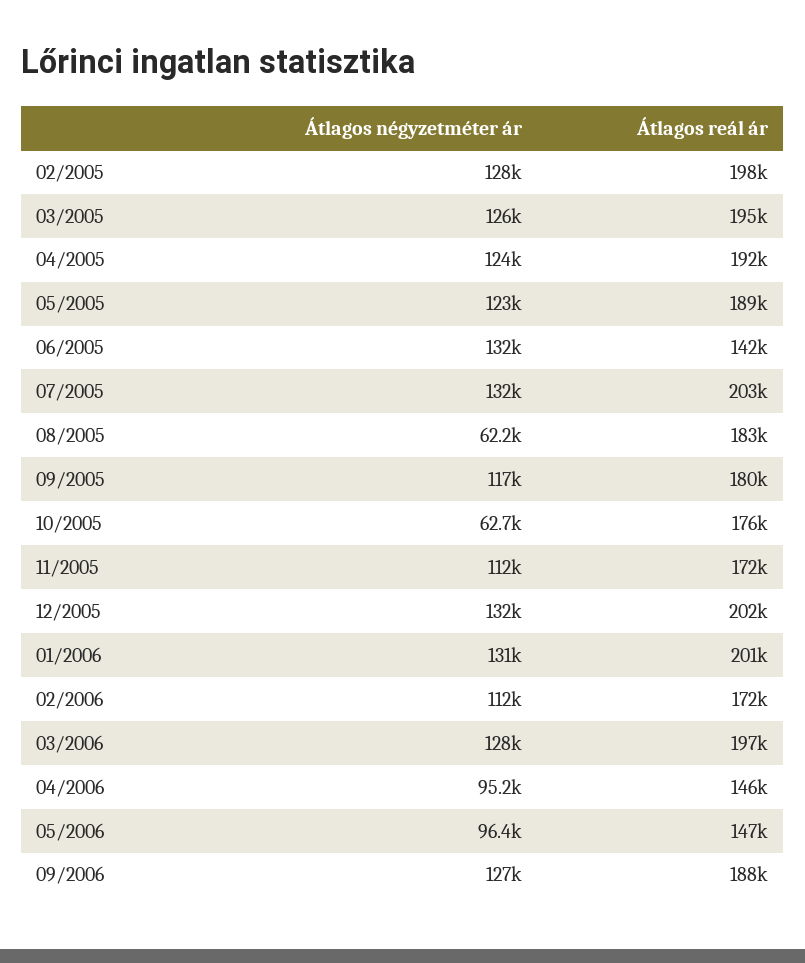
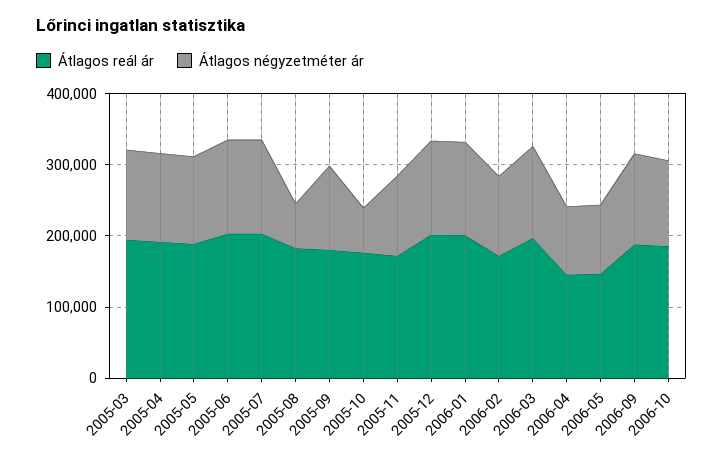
Átlagos négyzetméter ár, 02/2005: 128000 -> none
Átlagos reál ár, 02/2005: 198000 -> none
Átlagos reál ár, 06/2005: 142000 -> 200000
Átlagos reál ár, 2006-10: none -> 180000
Átlagos négyzetméter ár, 2006-10: none -> 120000

